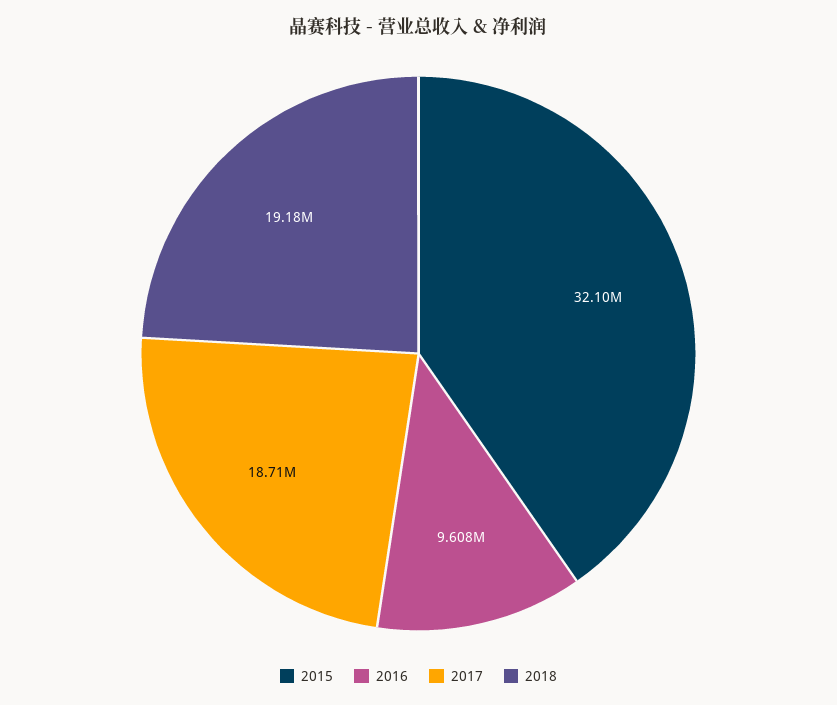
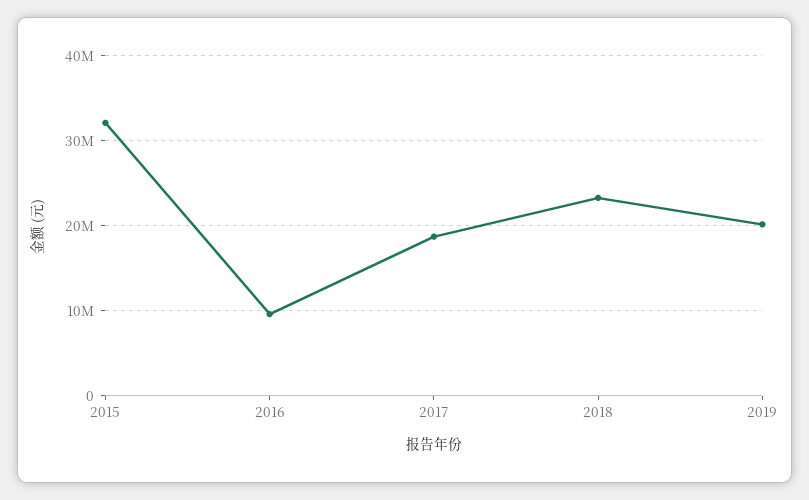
2018: 19180000 -> 23000000
2019: none -> 20000000

